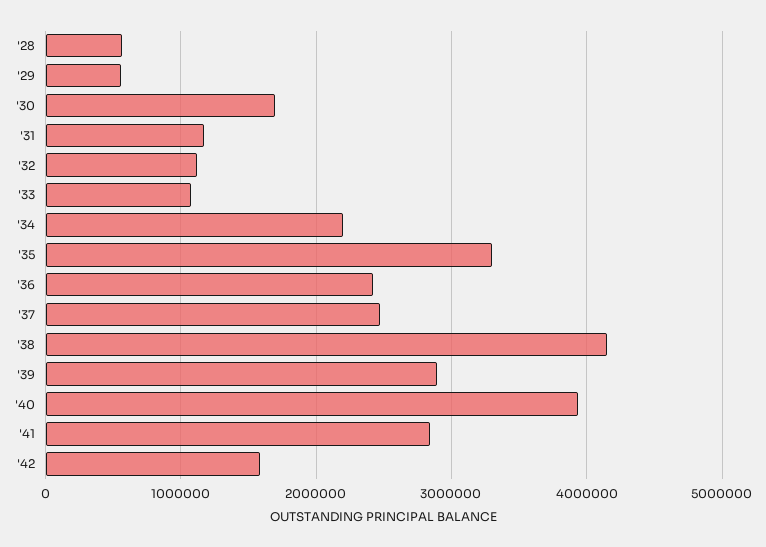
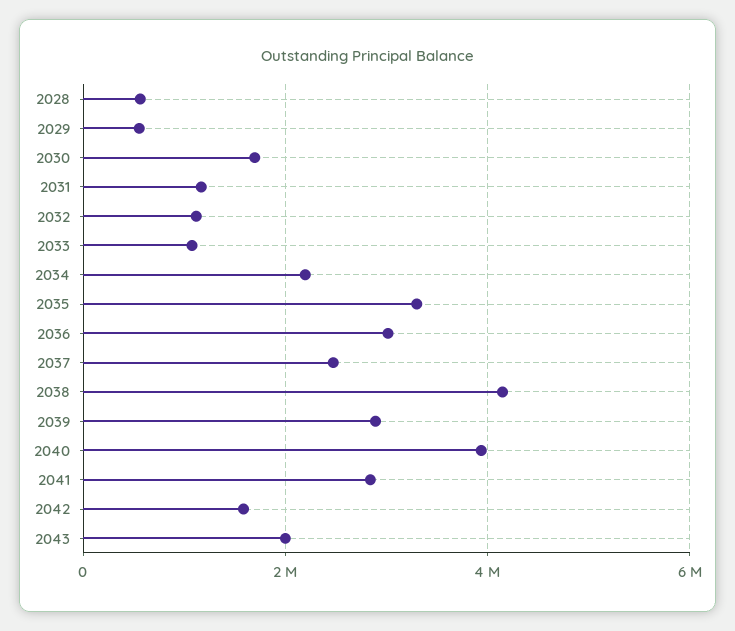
'36: 2400000 -> 3000000
2043: none -> 2000000

